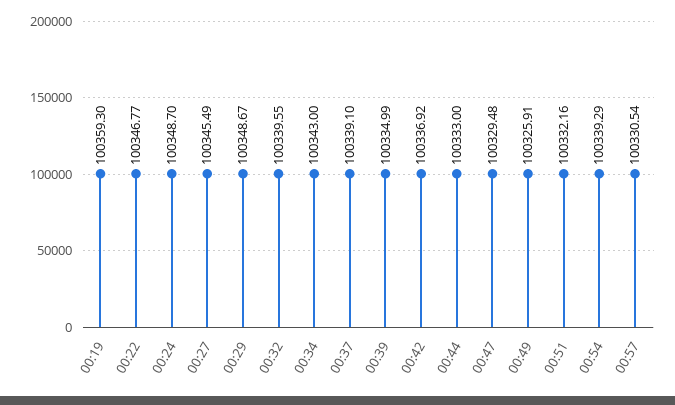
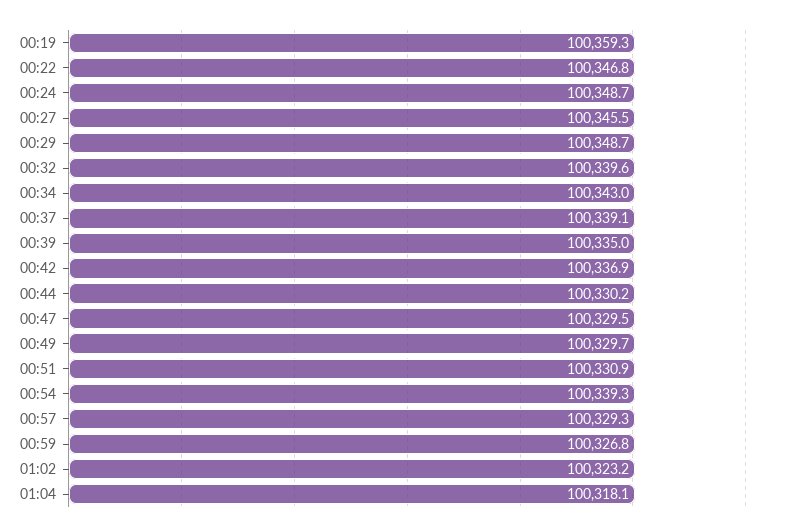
00:44: 100333 -> 100330.2
00:49: 100325.91 -> 100329.7
00:51: 100332.16 -> 100330.9
00:57: 100330.54 -> 100329.3
00:59: none -> 100326.8
01:02: none -> 100323.2
01:04: none -> 100318.1

